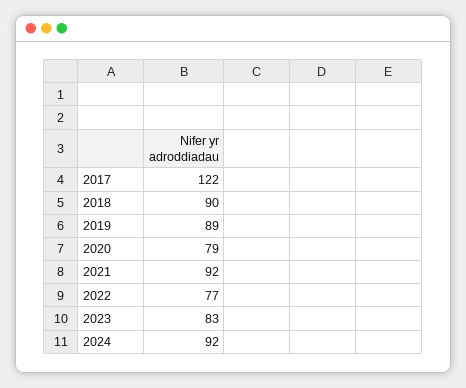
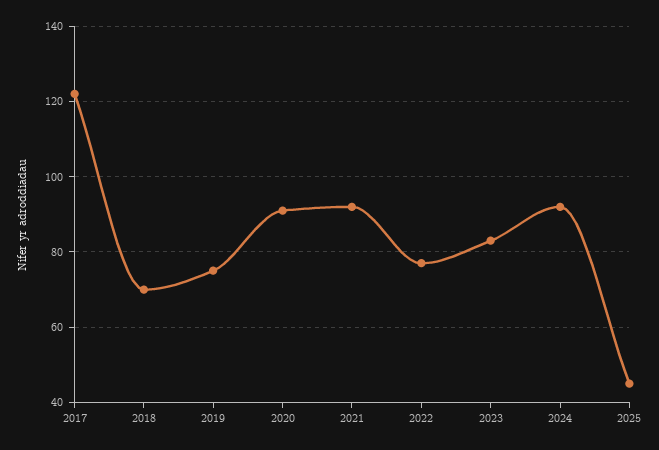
2018: 90 -> 70
2019: 89 -> 75
2020: 79 -> 90
2025: none -> 45

